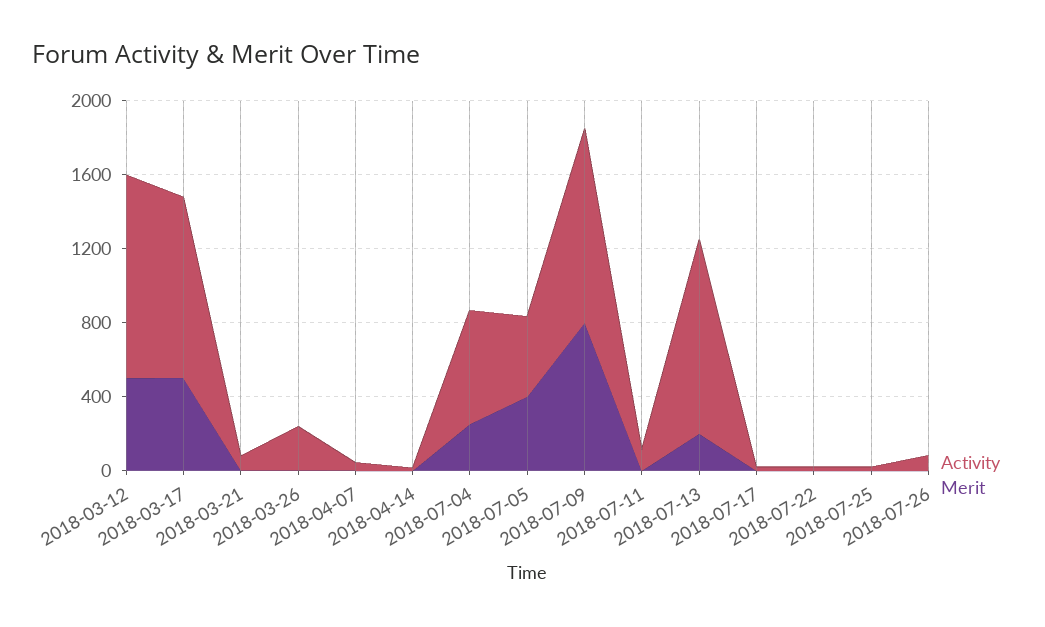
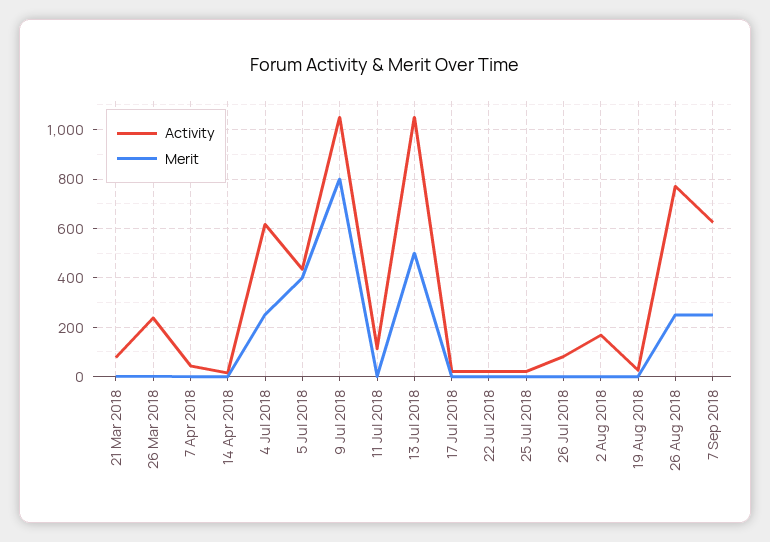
Activity, 2018-03-12: 1100 -> none
Merit, 2018-03-12: 500 -> none
Activity, 2018-03-17: 1000 -> none
Merit, 2018-03-17: 500 -> none
Merit, 2018-07-13: 200 -> 500
Activity, 2 Aug 2018: none -> 175
Merit, 2 Aug 2018: none -> 0
Activity, 19 Aug 2018: none -> 25
Merit, 19 Aug 2018: none -> 0
Activity, 26 Aug 2018: none -> 775
Merit, 26 Aug 2018: none -> 250
Activity, 7 Sep 2018: none -> 625
Merit, 7 Sep 2018: none -> 250

